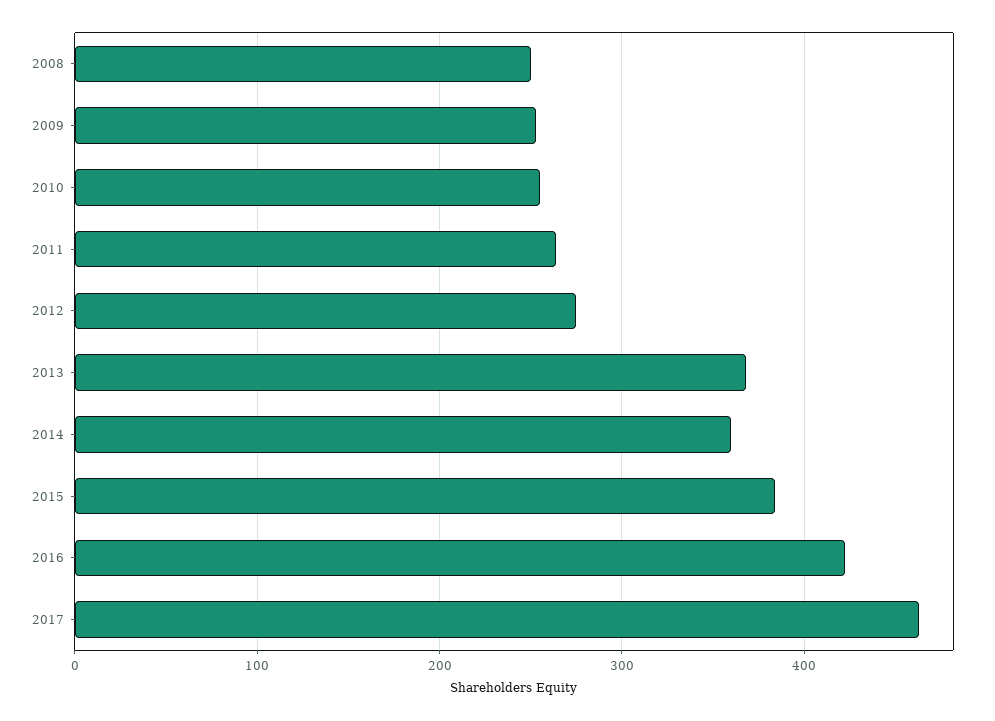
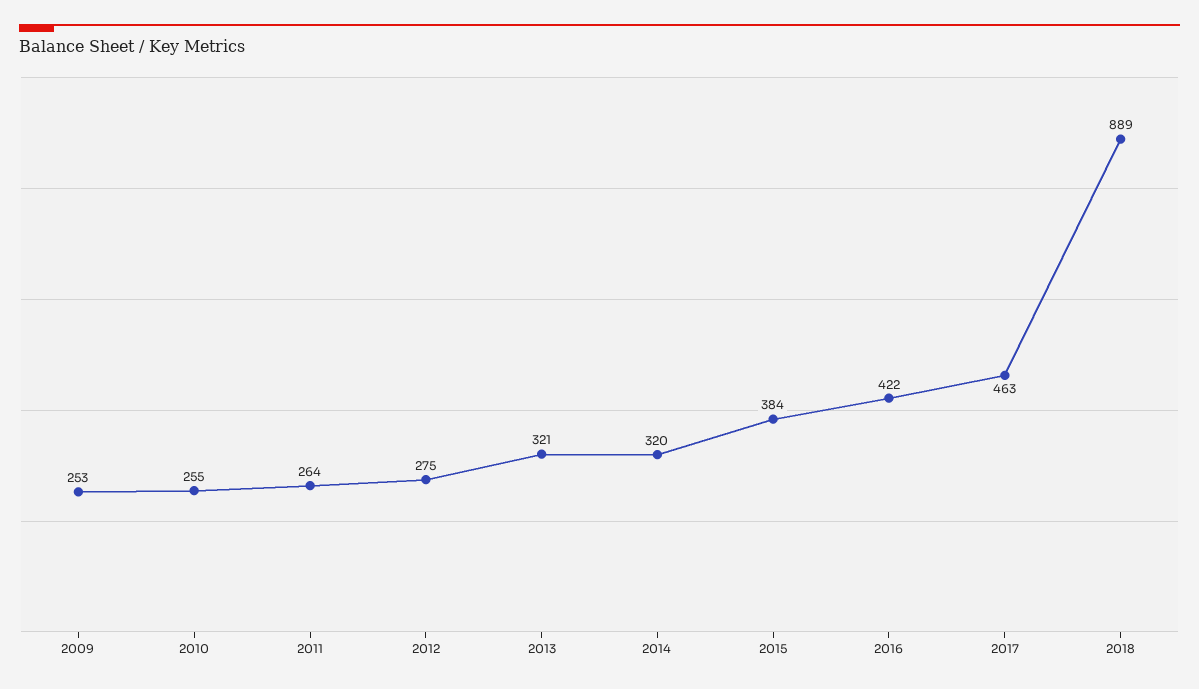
2008: 250 -> none
2013: 370 -> 321
2014: 360 -> 320
2018: none -> 889

